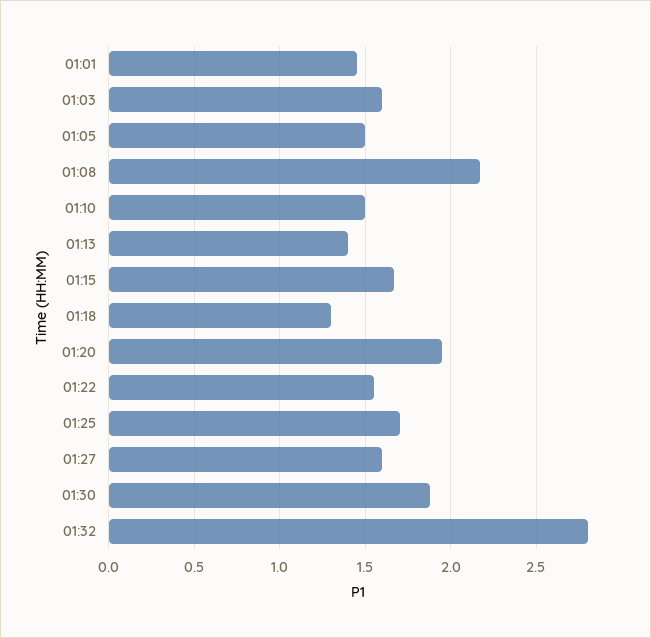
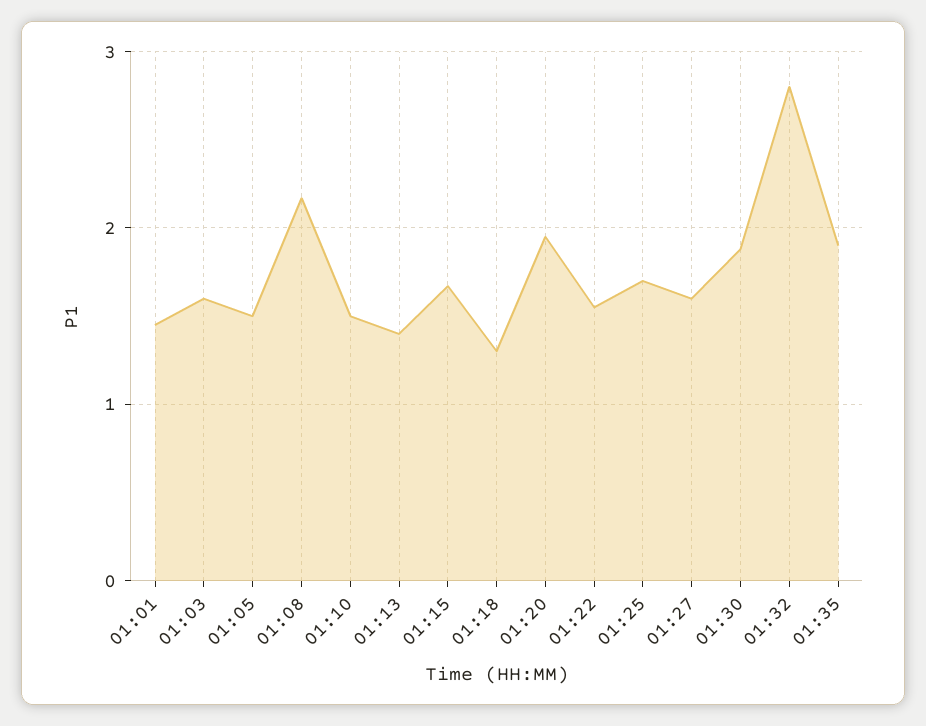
01:35: none -> 1.9

